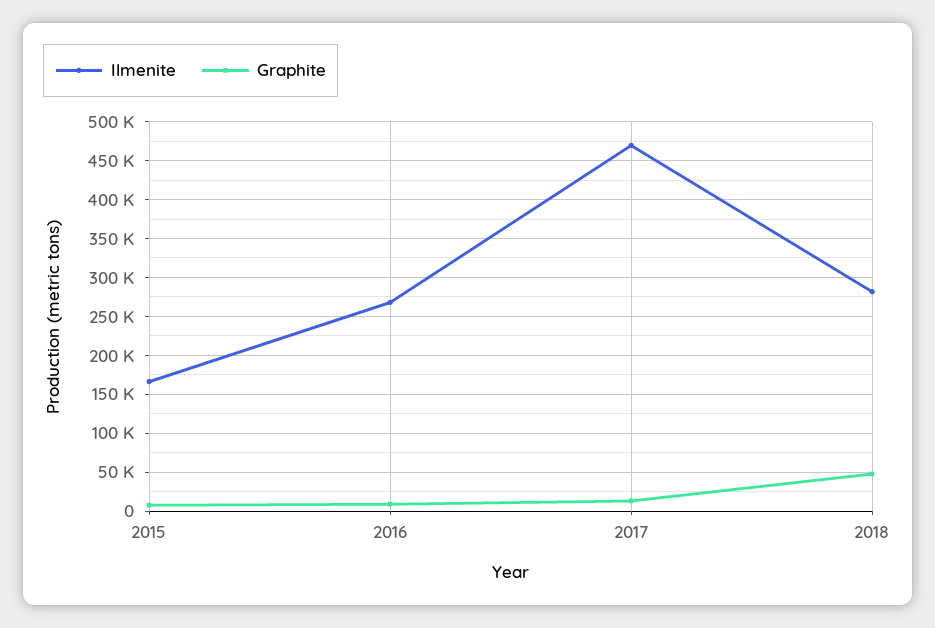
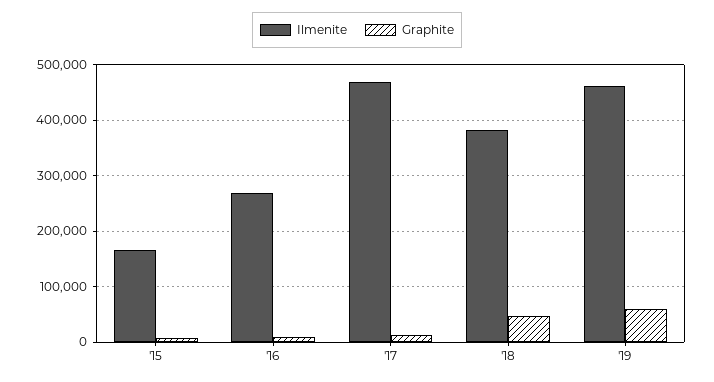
Ilmenite, 2018: 280000 -> 380000
Ilmenite, '19: none -> 460000
Graphite, '19: none -> 60000

